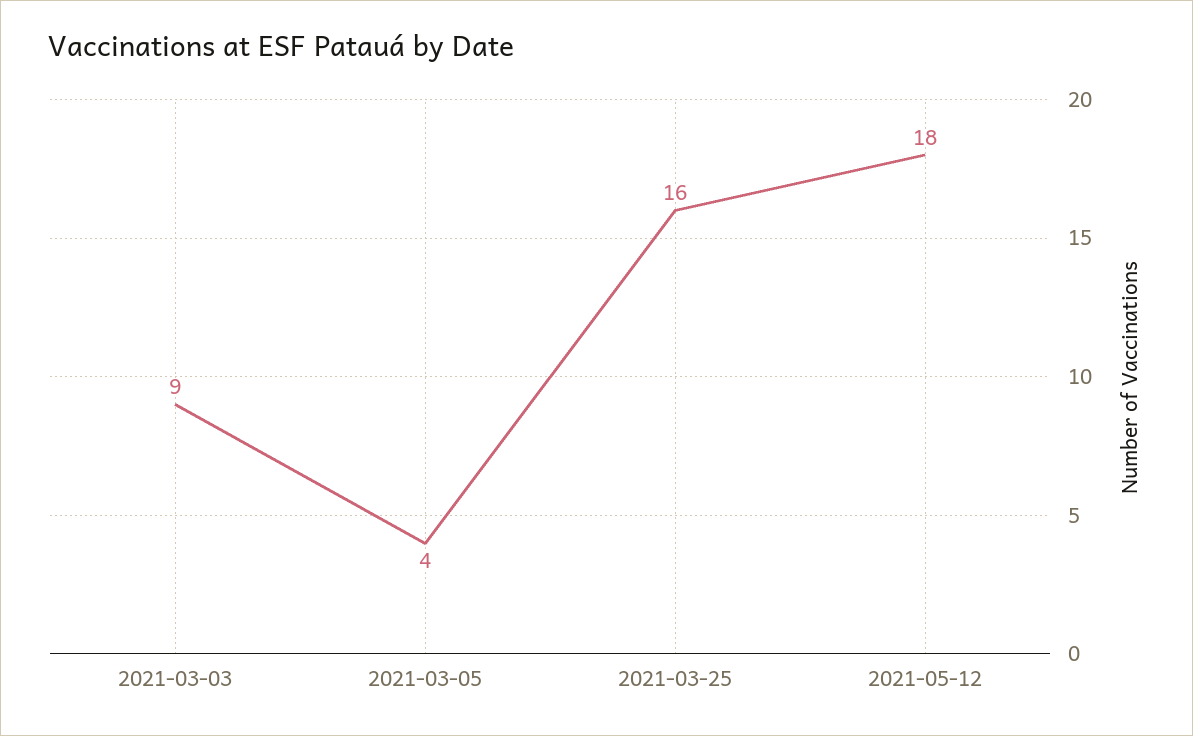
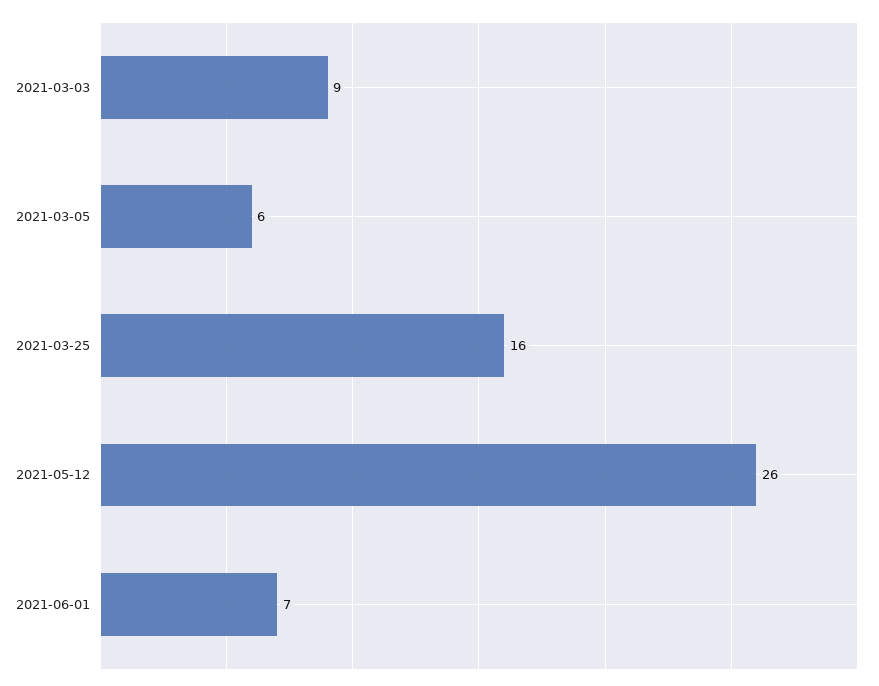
2021-03-05: 4 -> 6
2021-05-12: 18 -> 26
2021-06-01: none -> 7

